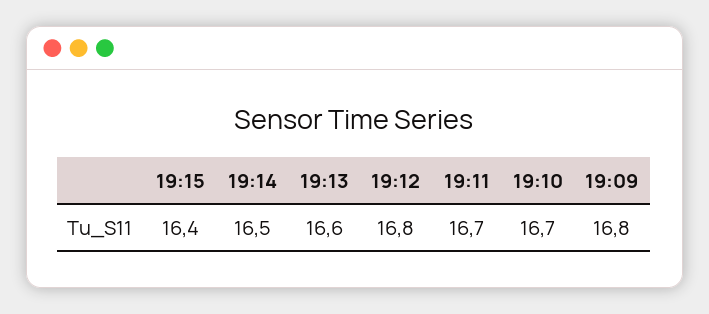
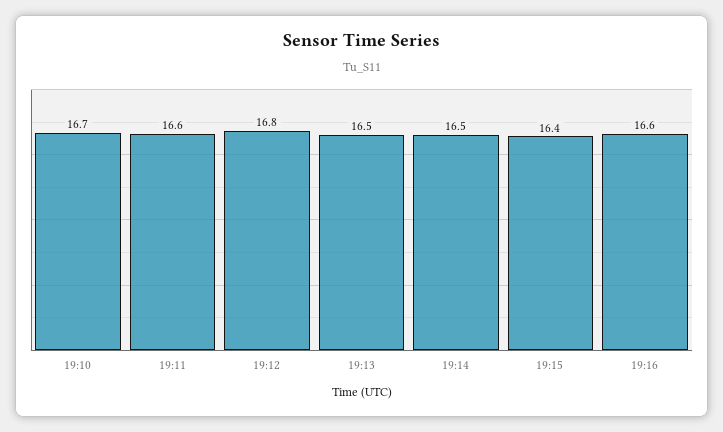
19:13: 16.6 -> 16.5
19:11: 16.7 -> 16.6
19:09: 16.8 -> none
19:16: none -> 16.6

